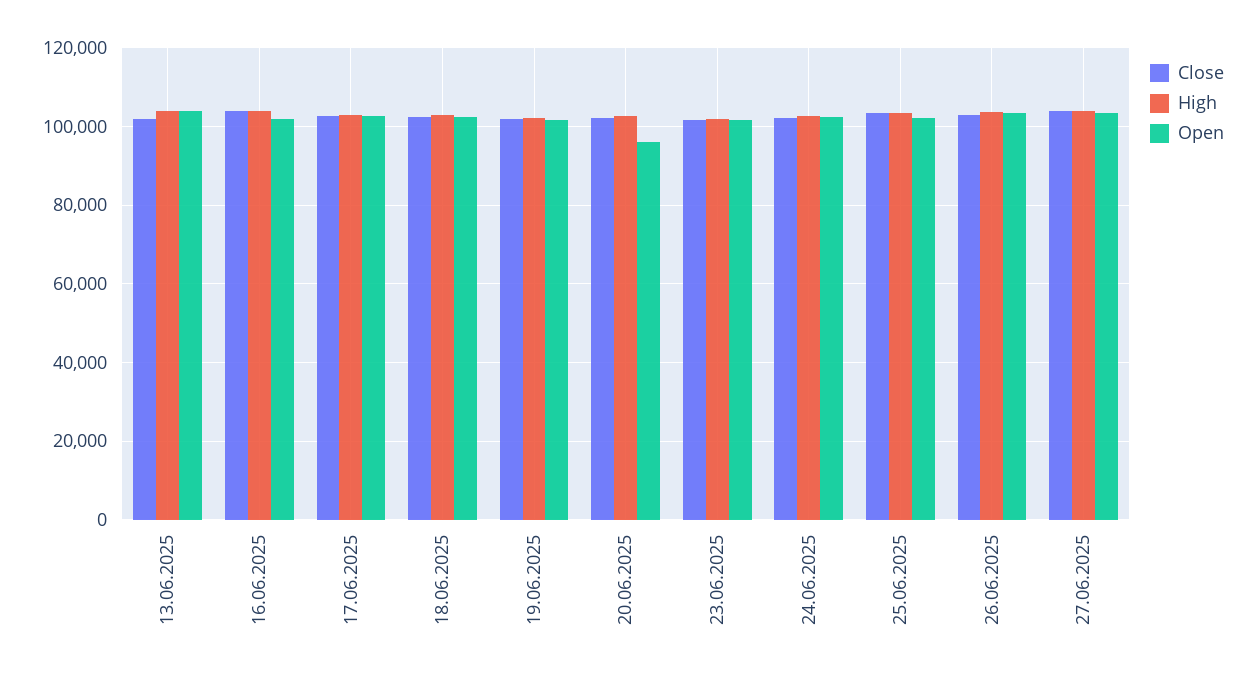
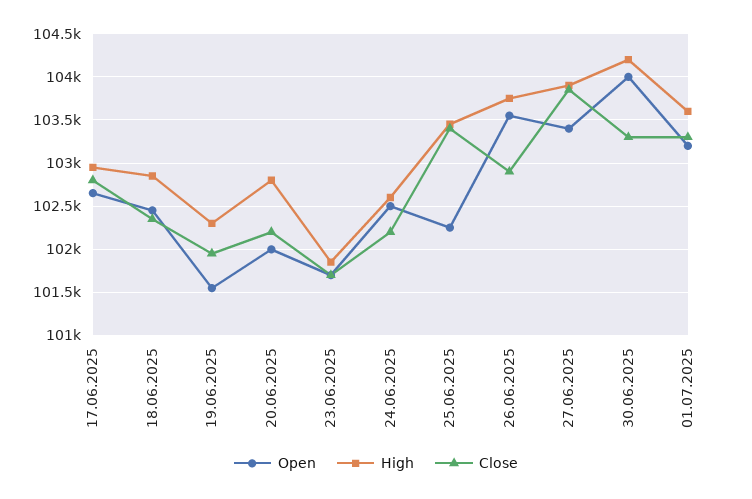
Close, 13.06.2025: 102000 -> none
High, 13.06.2025: 104000 -> none
Open, 13.06.2025: 104000 -> none
Close, 16.06.2025: 104000 -> none
High, 16.06.2025: 104000 -> none
Open, 16.06.2025: 102000 -> none
Open, 20.06.2025: 96000 -> 102000
Open, 30.06.2025: none -> 104000
High, 30.06.2025: none -> 104200
Close, 30.06.2025: none -> 103300
Open, 01.07.2025: none -> 103200
High, 01.07.2025: none -> 103600
Close, 01.07.2025: none -> 103300

